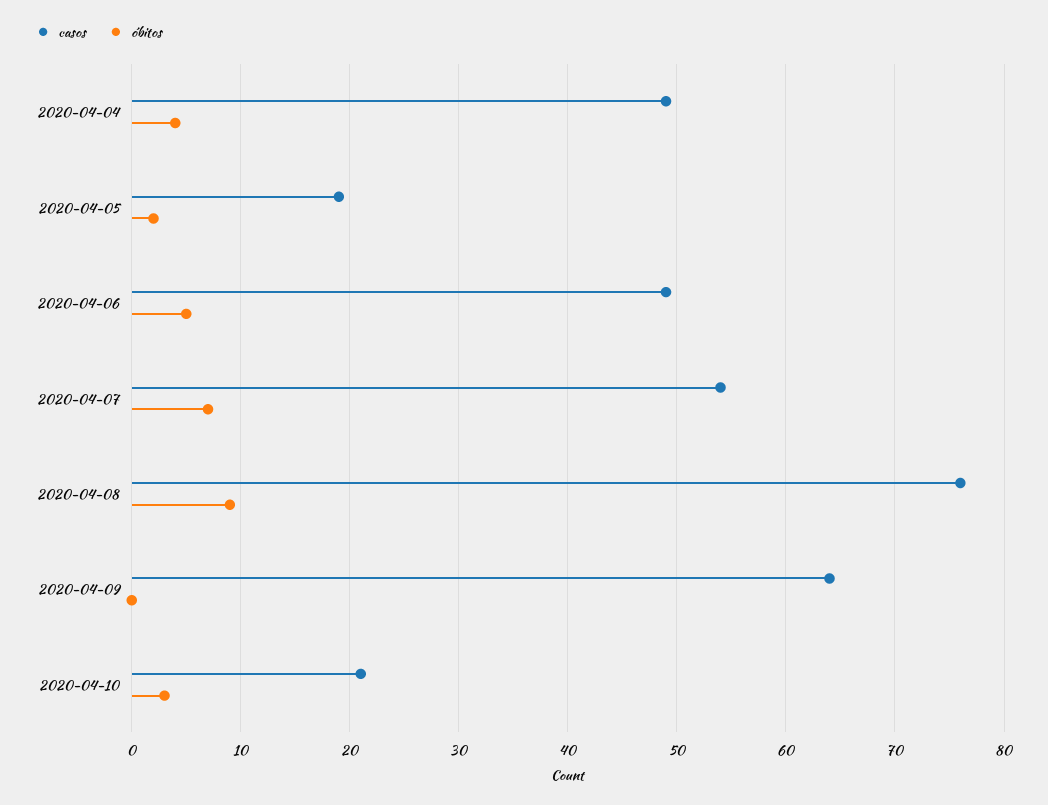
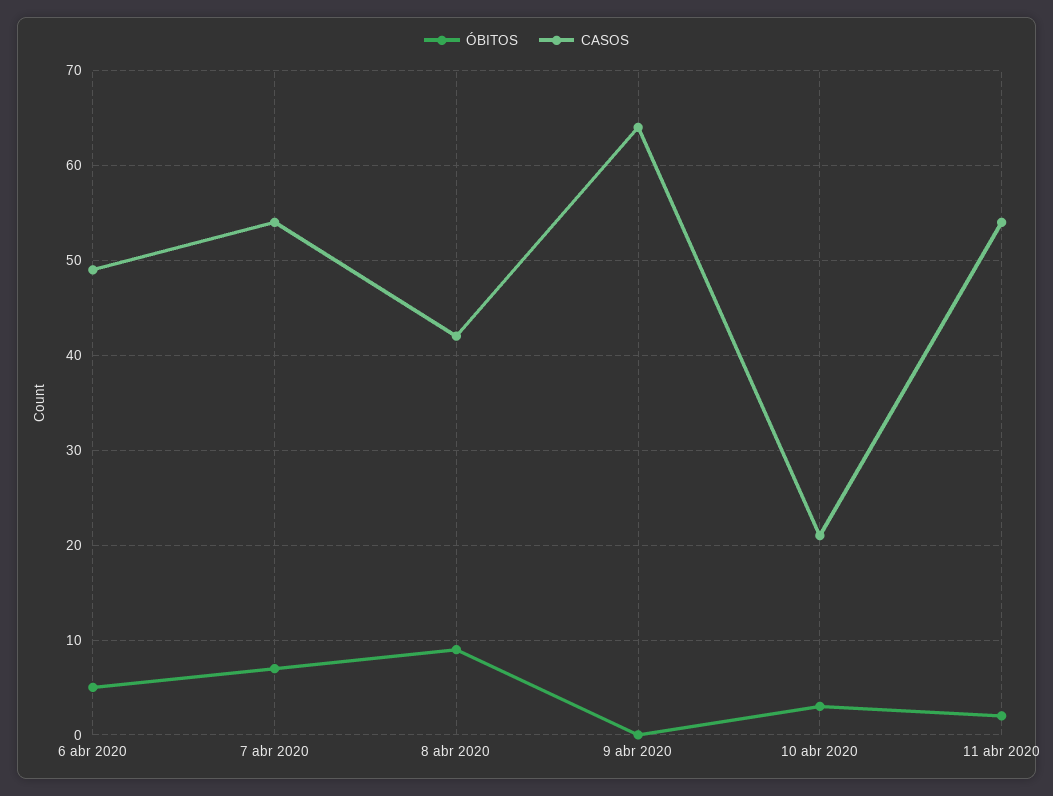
casos, 2020-04-04: 49 -> none
óbitos, 2020-04-04: 4 -> none
casos, 2020-04-05: 19 -> none
óbitos, 2020-04-05: 2 -> none
casos, 2020-04-08: 76 -> 42
óbitos, 11 abr 2020: none -> 2
casos, 11 abr 2020: none -> 54

